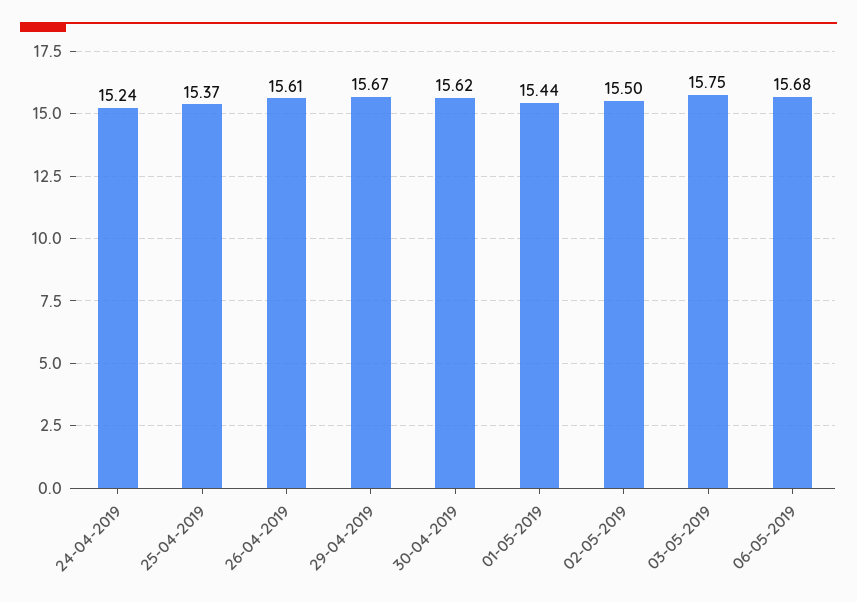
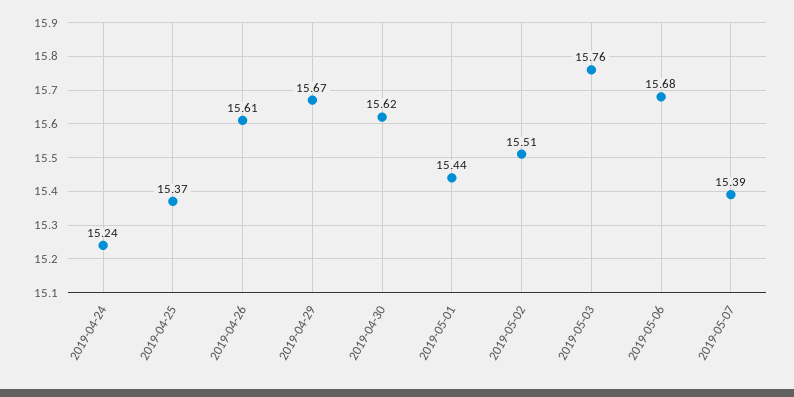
02-05-2019: 15.5 -> 15.51
03-05-2019: 15.75 -> 15.76
2019-05-07: none -> 15.39

